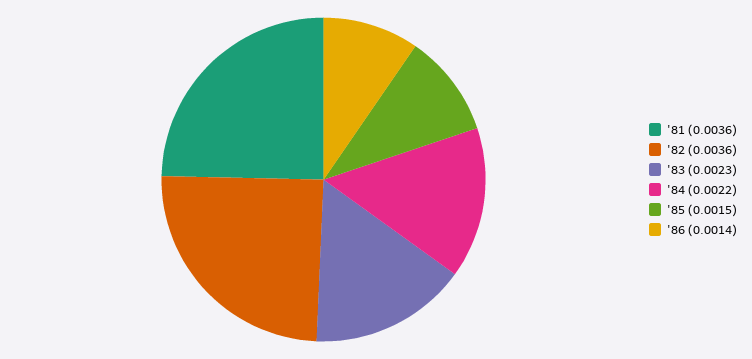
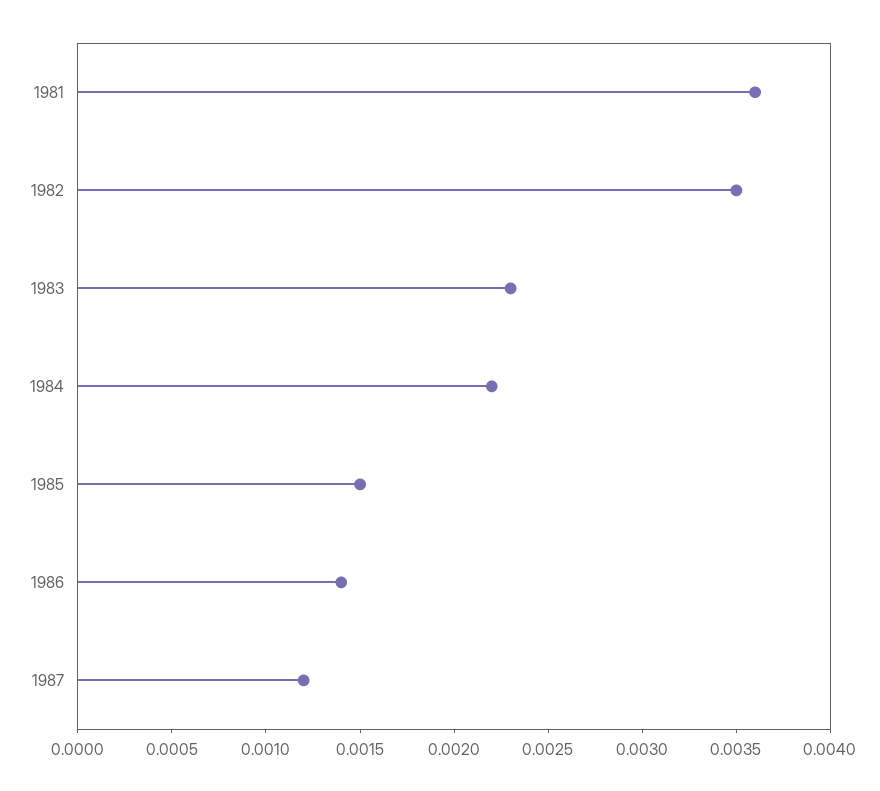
'82: 0.0036 -> 0.0035
1987: none -> 0.0012

